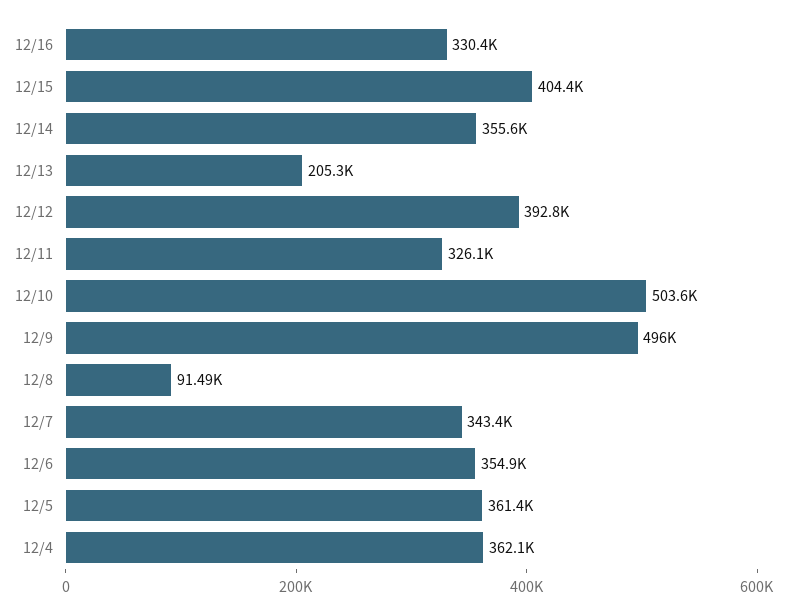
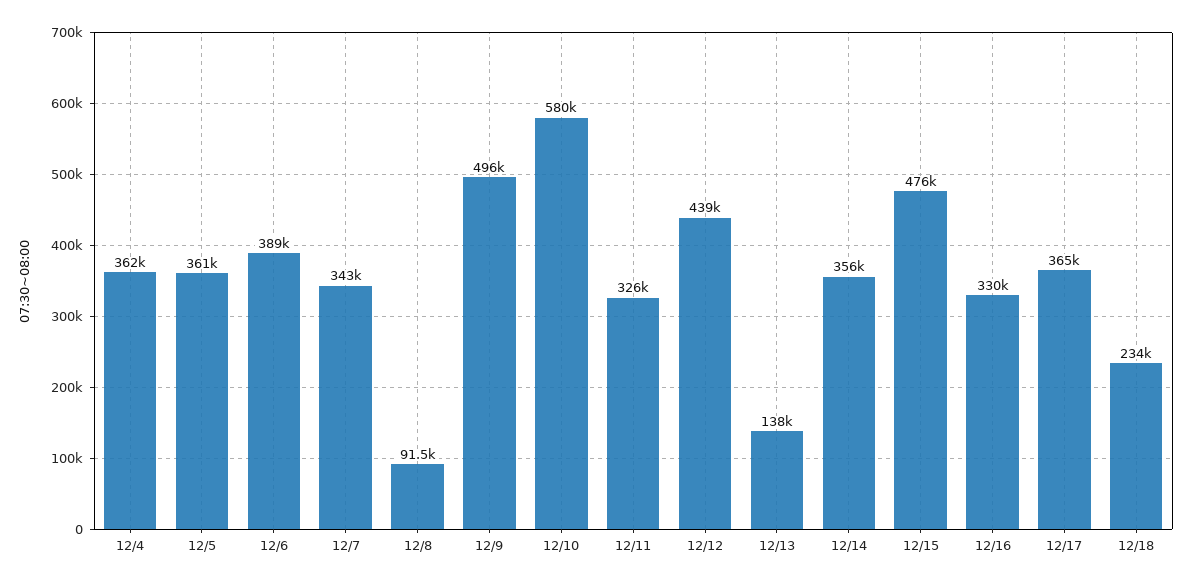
12/15: 404400 -> 476000
12/13: 205300 -> 138000
12/12: 392800 -> 439000
12/10: 503600 -> 580000
12/6: 354900 -> 389000
12/17: none -> 365000
12/18: none -> 234000

